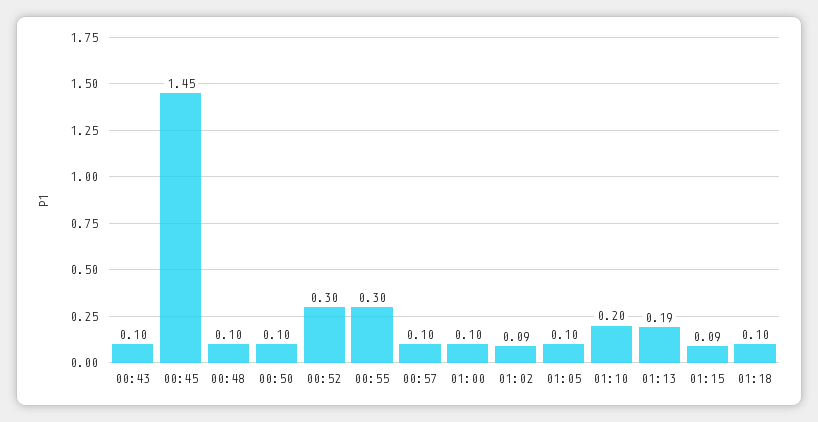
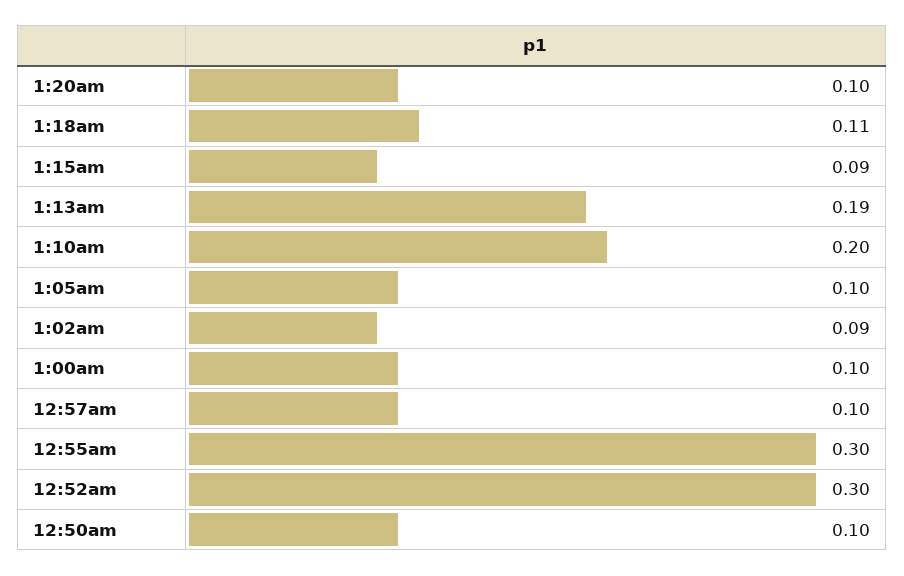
00:43: 0.1 -> none
00:45: 1.45 -> none
00:48: 0.1 -> none
01:18: 0.1 -> 0.11
1:20am: none -> 0.1

